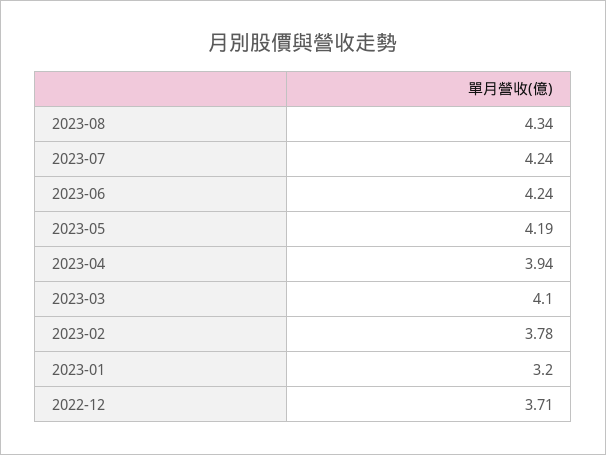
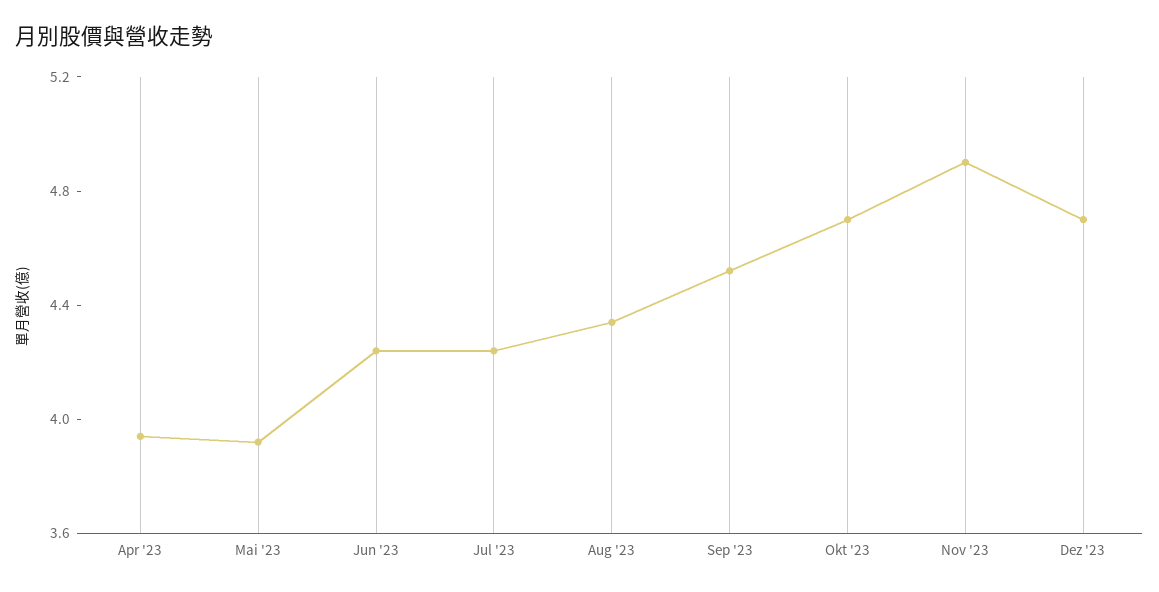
2023-05: 4.19 -> 3.9
2023-03: 4.1 -> none
2023-02: 3.78 -> none
2023-01: 3.2 -> none
2022-12: 3.71 -> none
Sep '23: none -> 4.5
Okt '23: none -> 4.7
Nov '23: none -> 4.9
Dez '23: none -> 4.7

